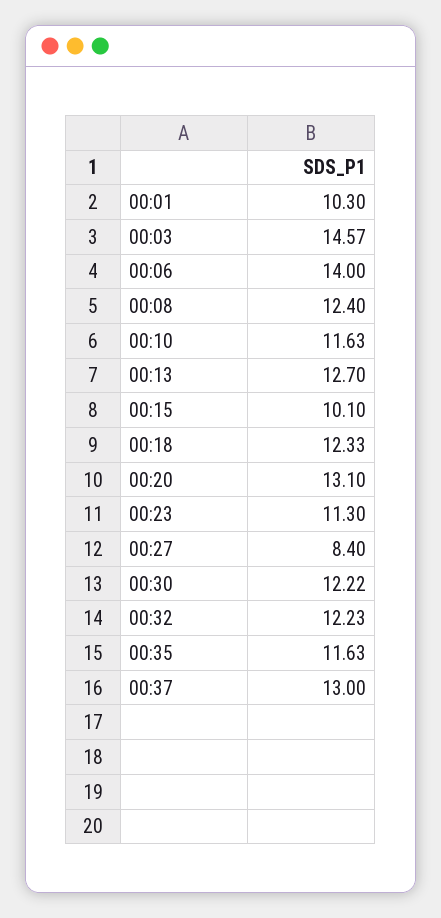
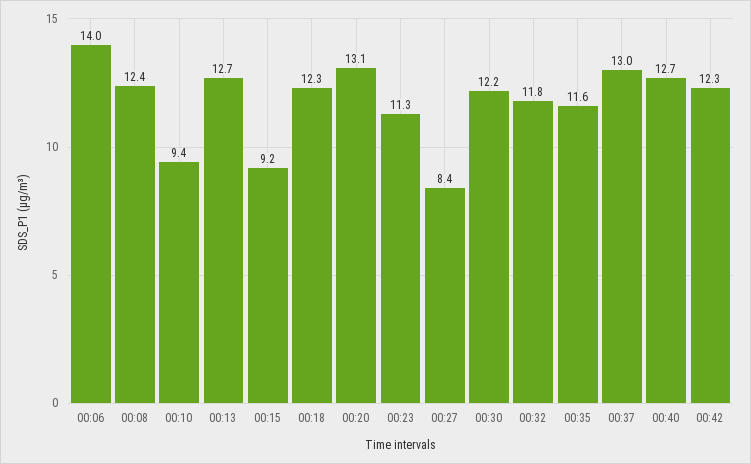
00:01: 10.3 -> none
00:03: 14.57 -> none
00:10: 11.63 -> 9.4
00:15: 10.1 -> 9.2
00:32: 12.23 -> 11.8
00:40: none -> 12.7
00:42: none -> 12.3

